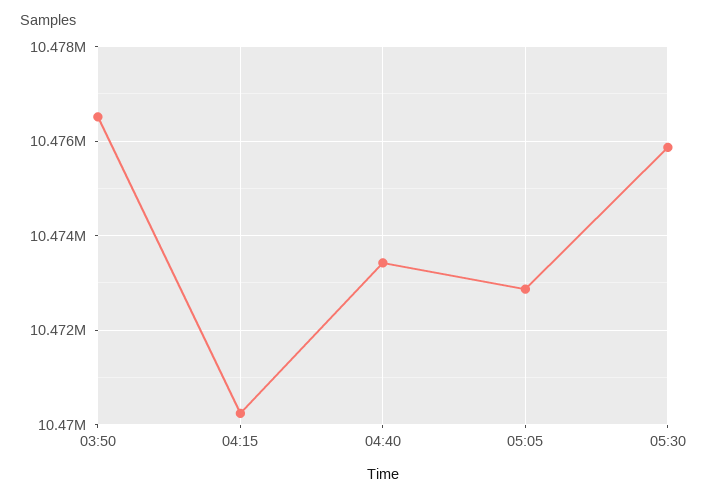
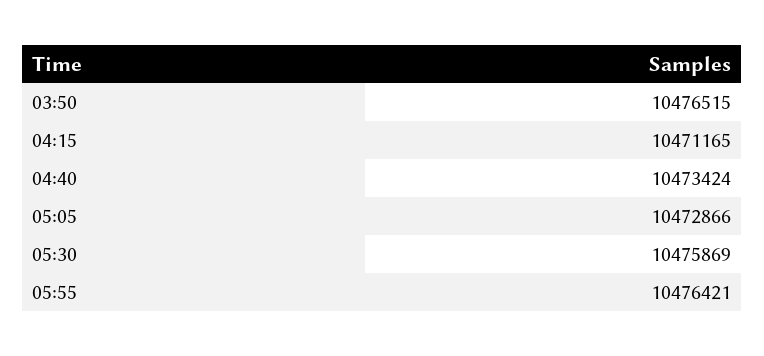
04:15: 10470200 -> 10471165
05:55: none -> 10476421

